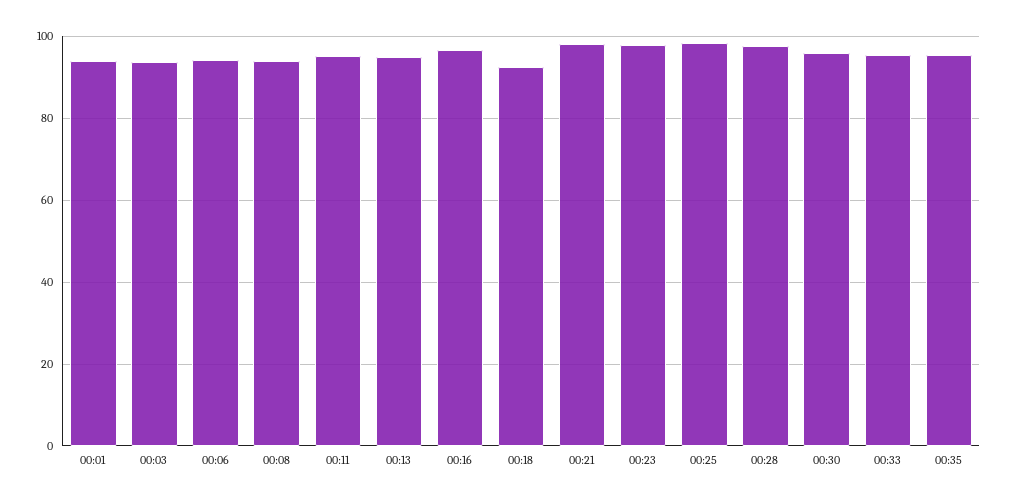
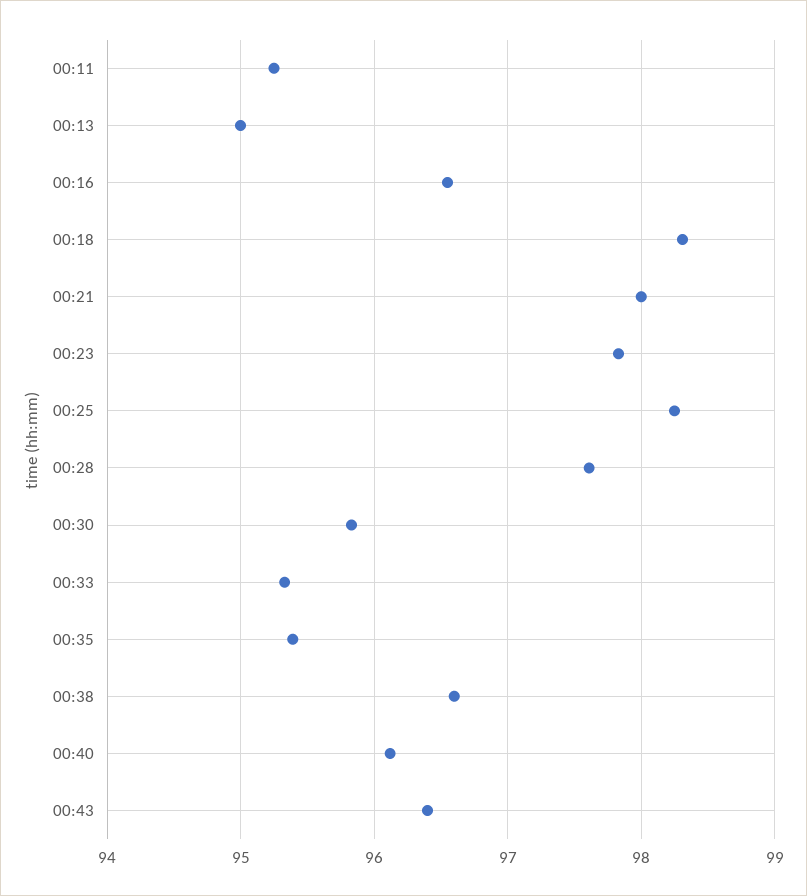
00:01: 94 -> none
00:03: 94 -> none
00:06: 94 -> none
00:08: 94 -> none
00:18: 92 -> 98.3
00:38: none -> 96.6
00:40: none -> 96.1
00:43: none -> 96.4

